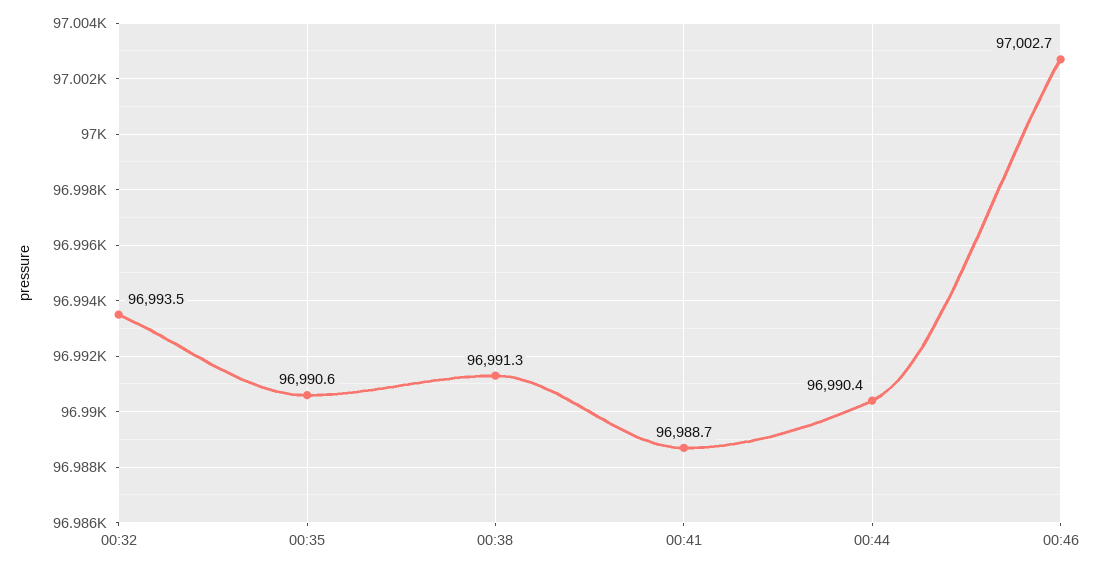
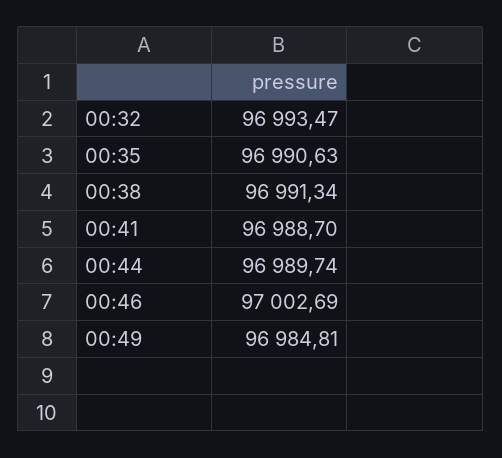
00:44: 96990.4 -> 96989.74
00:49: none -> 96984.81

